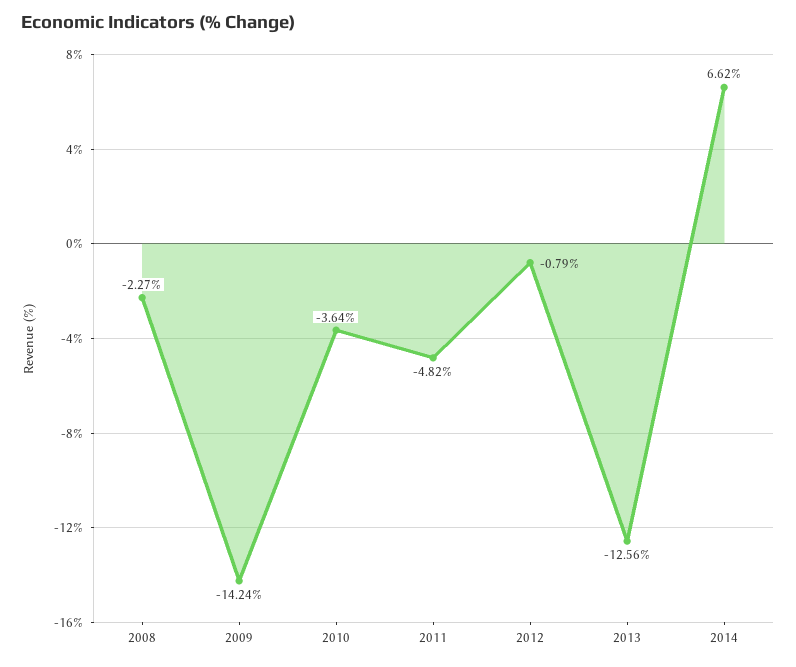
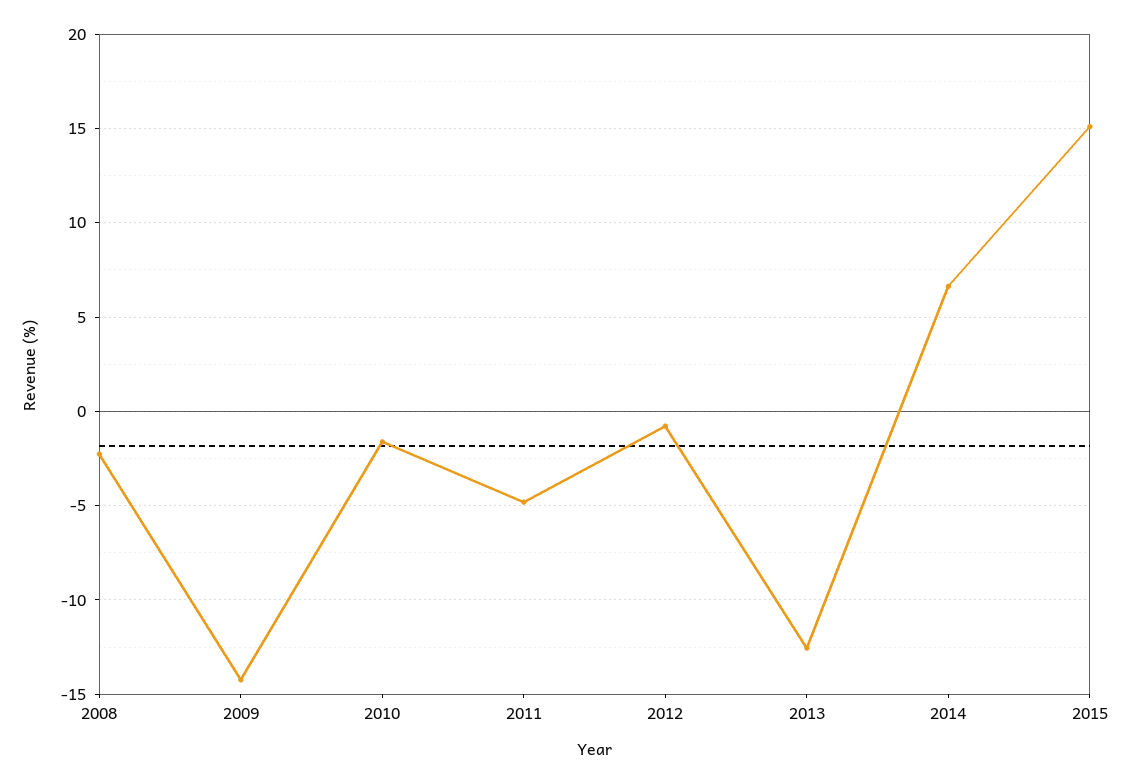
2010: -3.64 -> -1.5
2015: none -> 15

